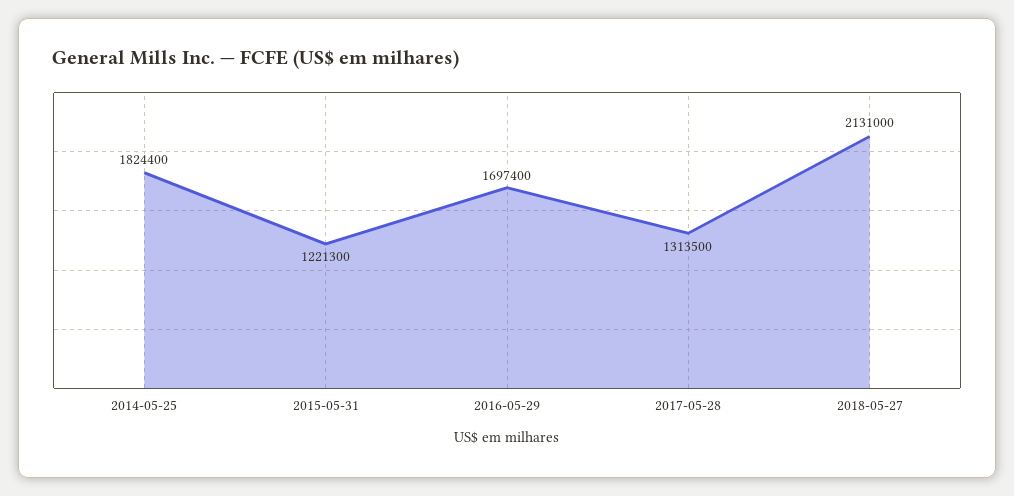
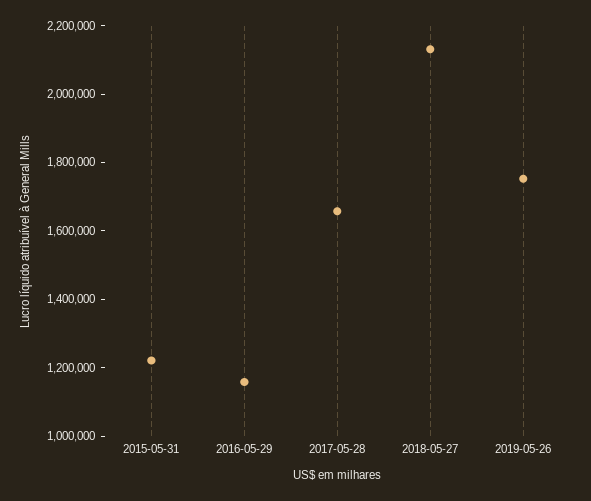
2014-05-25: 1824400 -> none
2016-05-29: 1697400 -> 1150000
2017-05-28: 1313500 -> 1650000
2019-05-26: none -> 1750000

